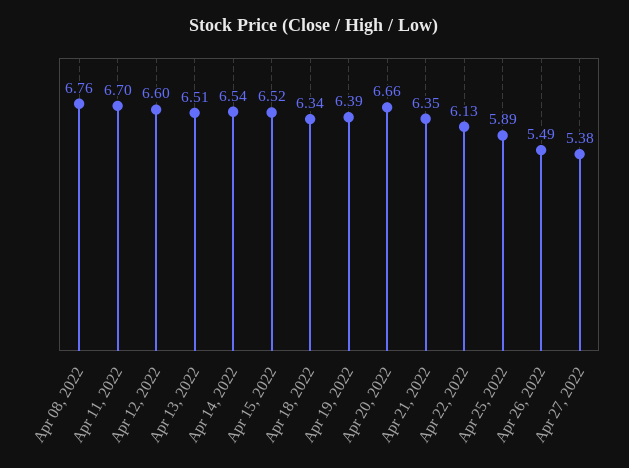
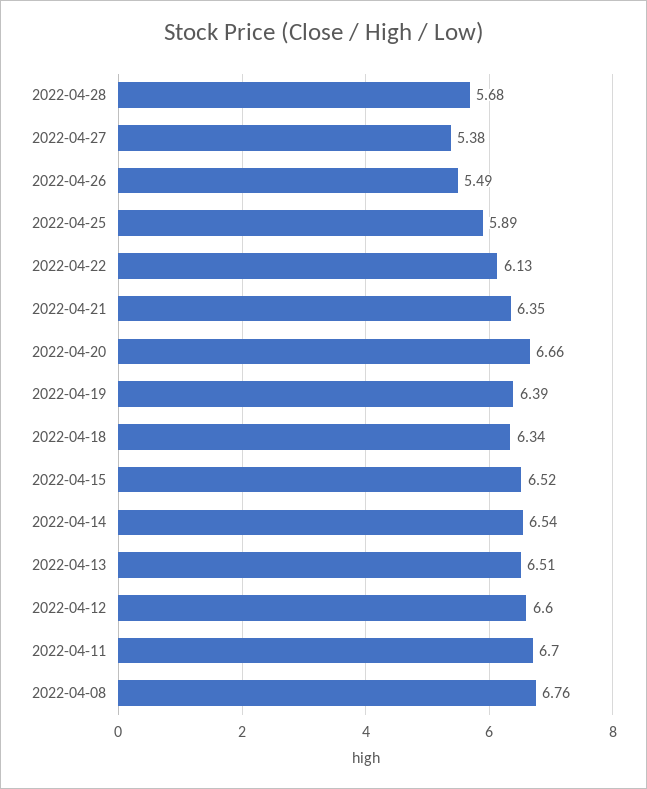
2022-04-28: none -> 5.68

